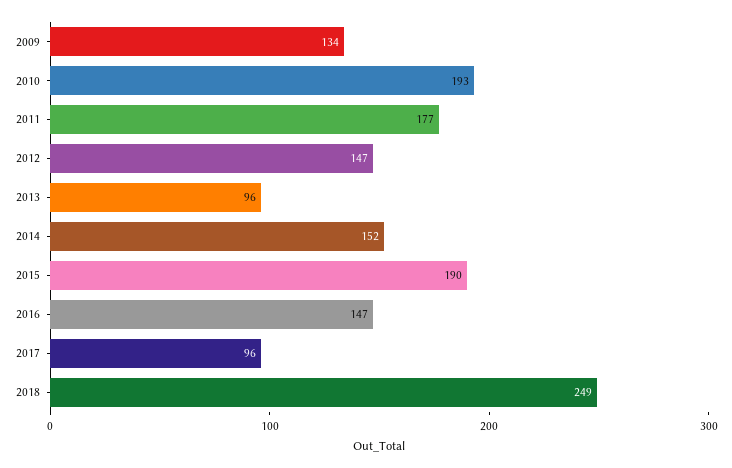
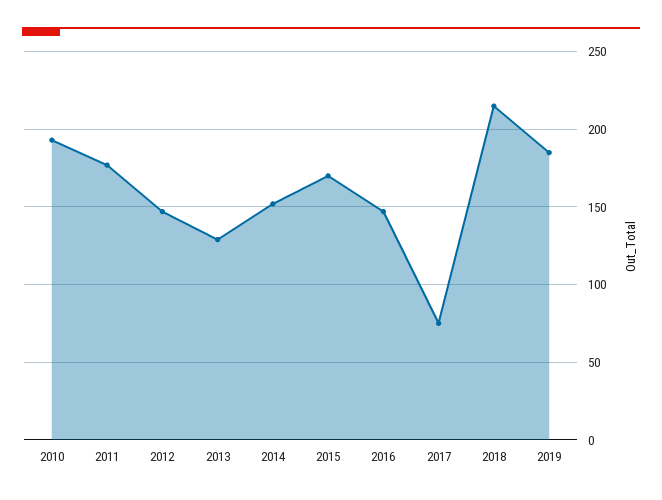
2009: 134 -> none
2013: 96 -> 130
2015: 190 -> 170
2017: 96 -> 75
2018: 249 -> 215
2019: none -> 185

